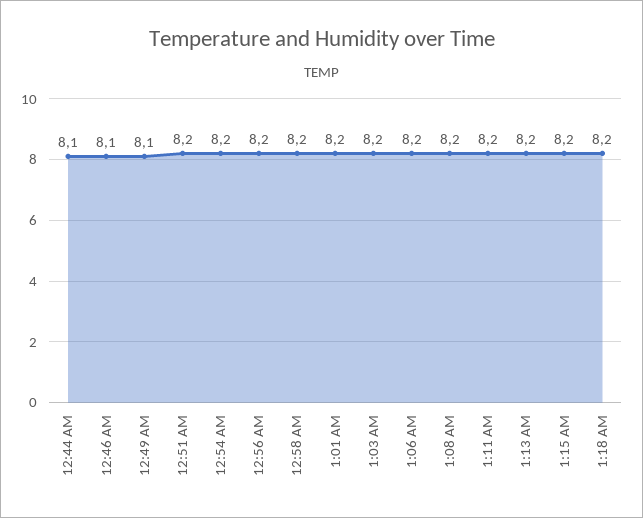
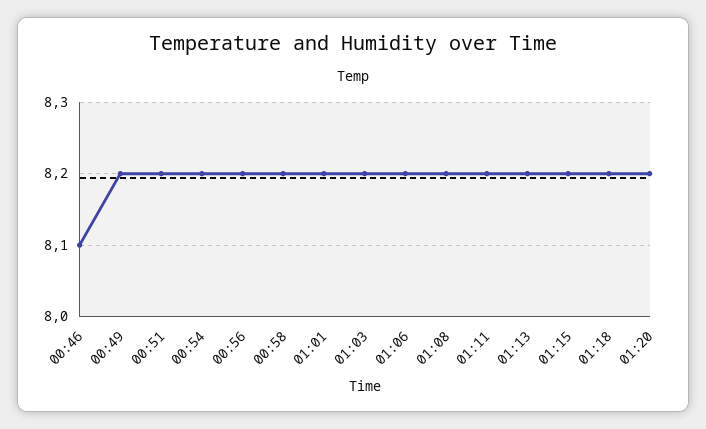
12:44 AM: 8.1 -> none
12:49 AM: 8.1 -> 8.2
01:20: none -> 8.2

